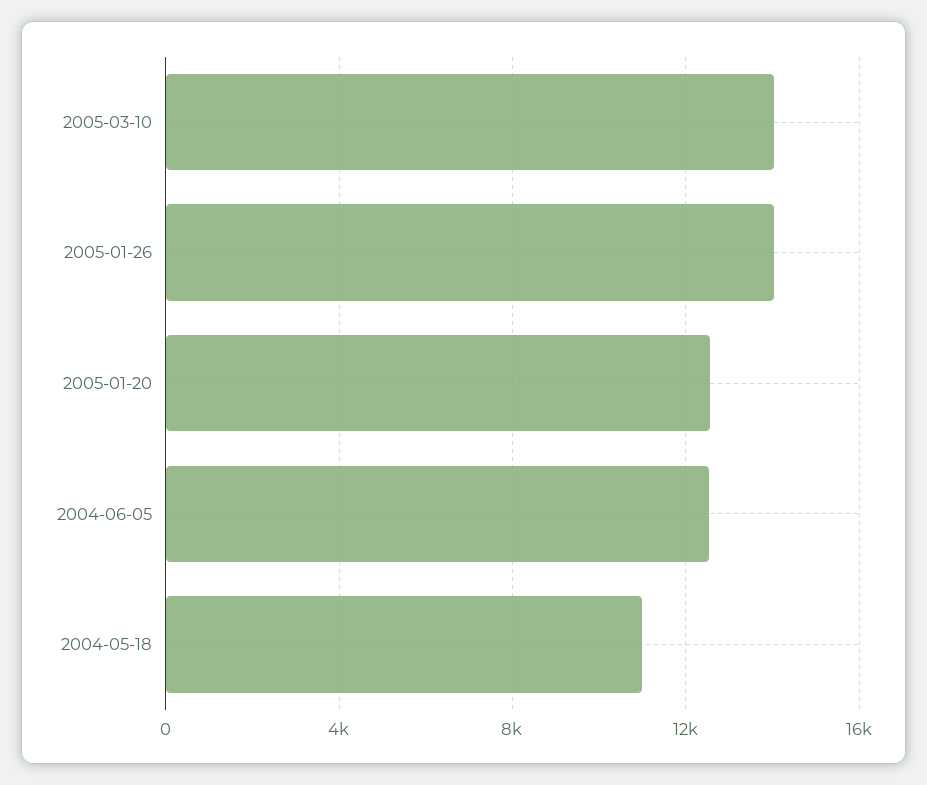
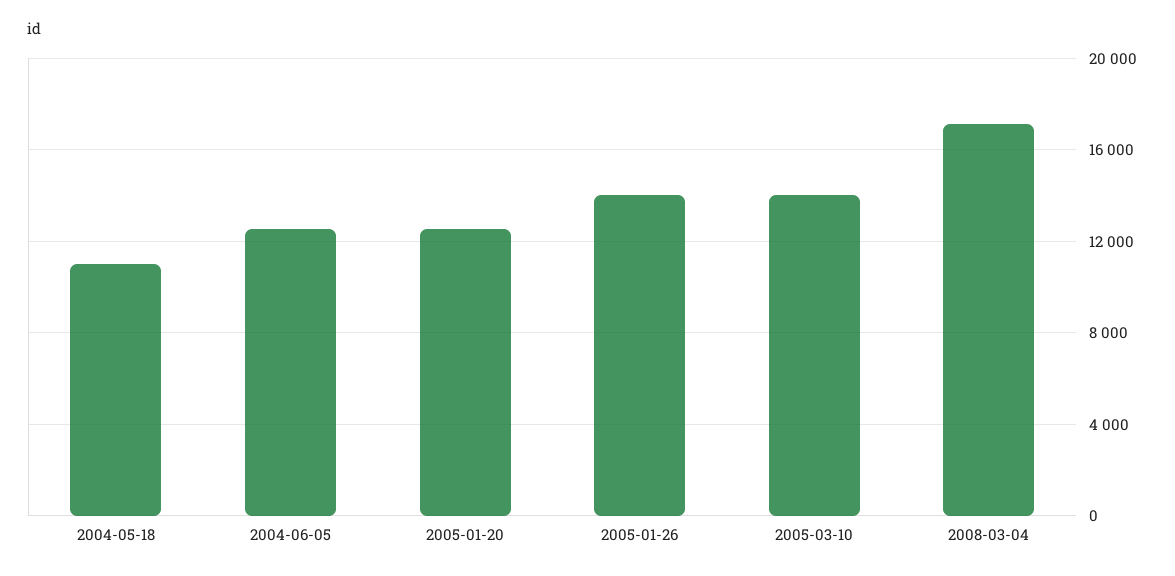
2008-03-04: none -> 17000

